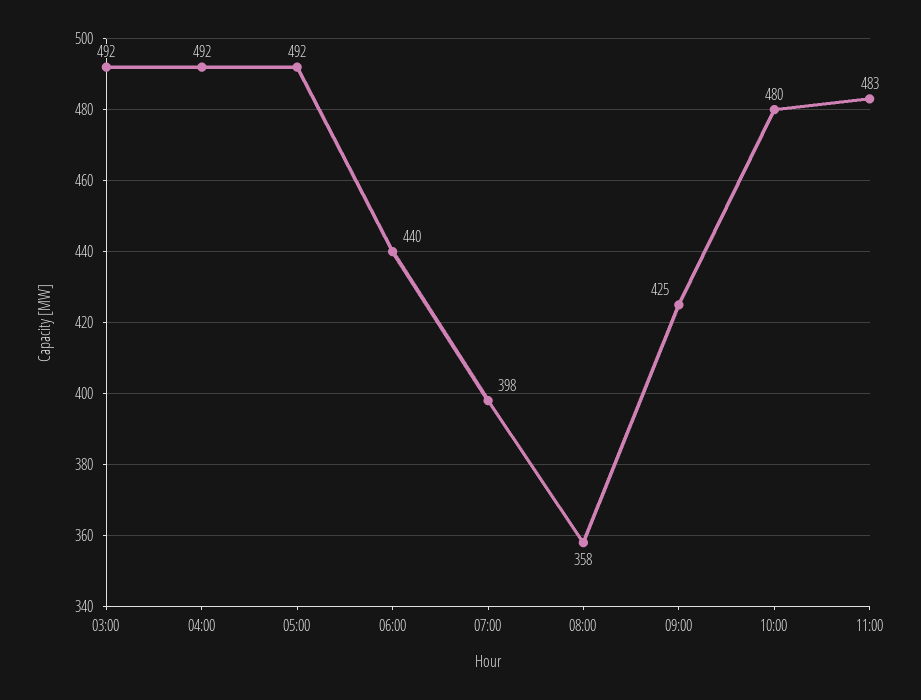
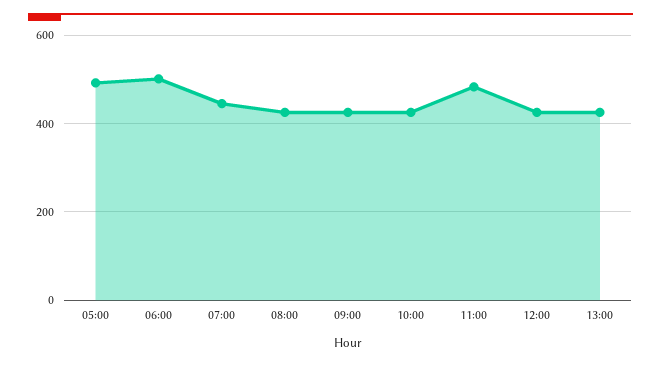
03:00: 492 -> none
04:00: 492 -> none
06:00: 440 -> 500
07:00: 398 -> 440
08:00: 358 -> 420
10:00: 480 -> 420
12:00: none -> 420
13:00: none -> 420

